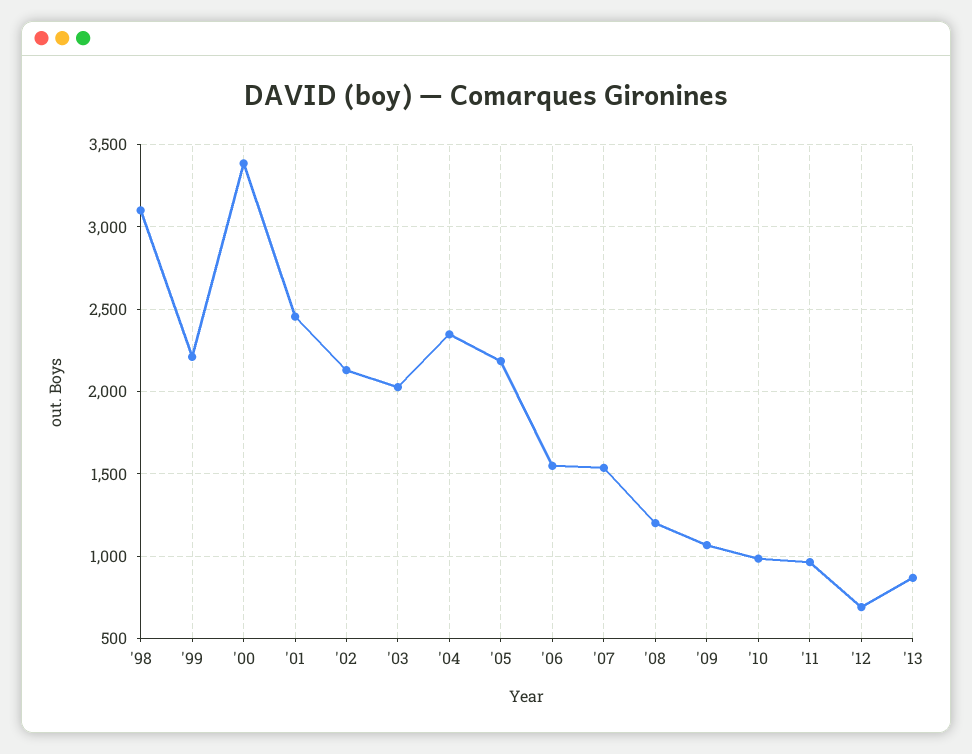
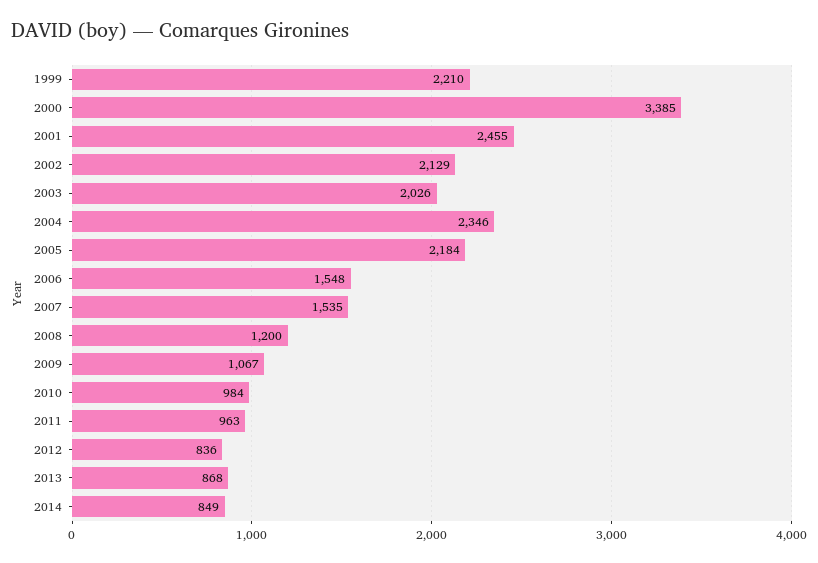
'98: 3100 -> none
'12: 700 -> 836
2014: none -> 849

